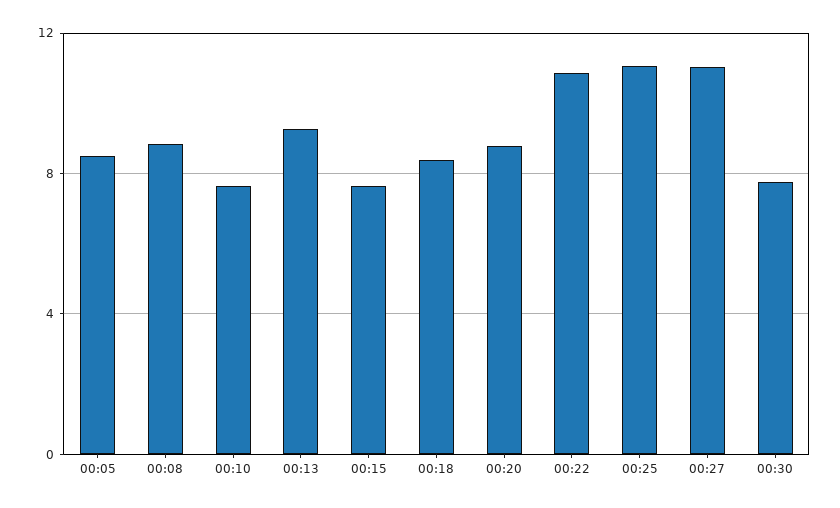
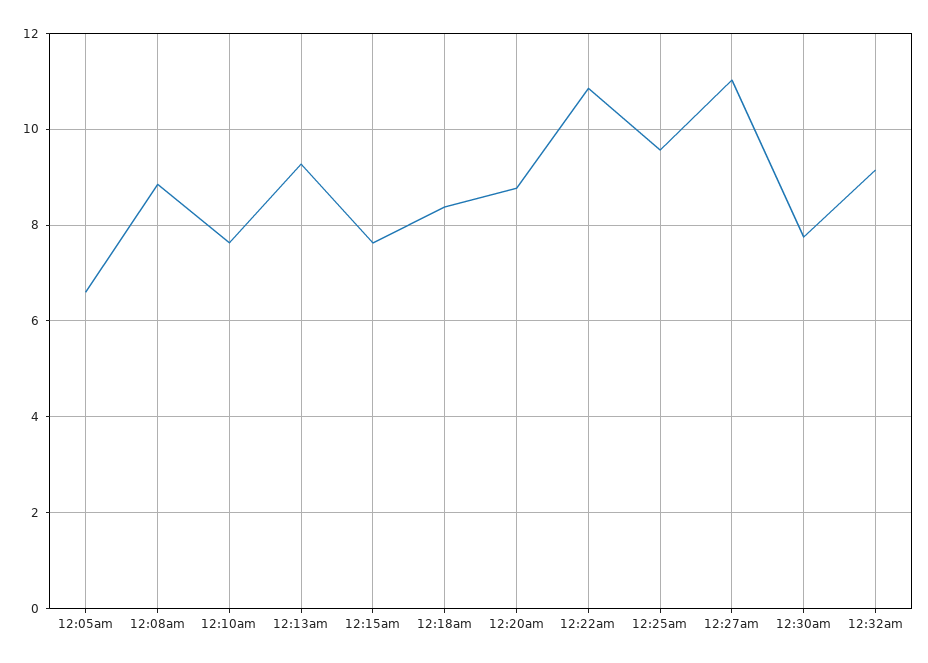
00:05: 8.5 -> 6.6
00:25: 11 -> 9.6
12:32am: none -> 9.2

